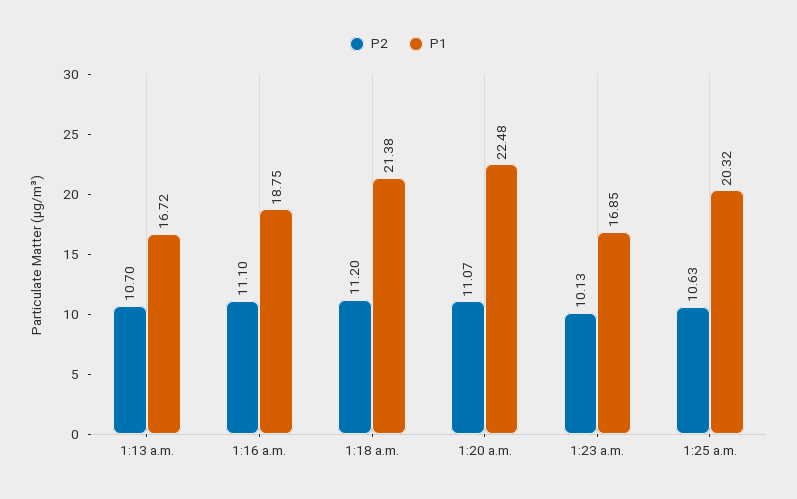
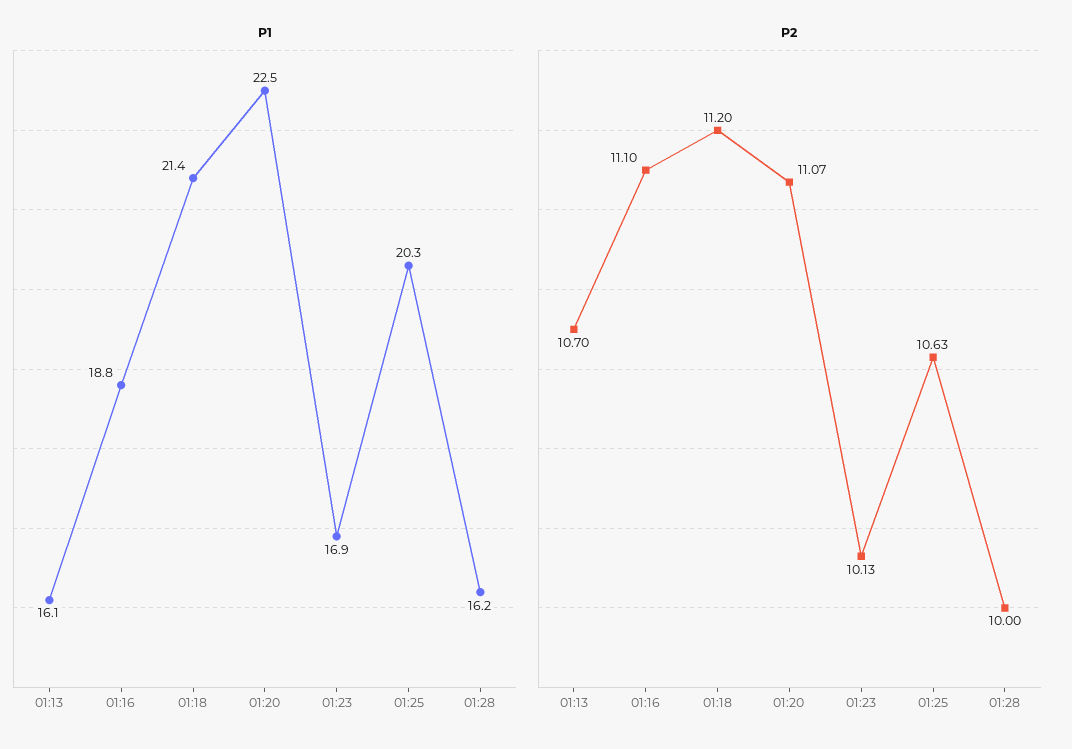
P1, 1:13 a.m.: 16.72 -> 16.1
P1, 01:28: none -> 16.2
P2, 01:28: none -> 10

